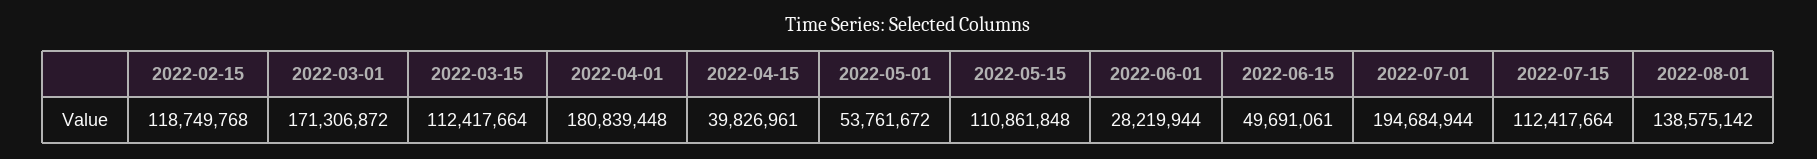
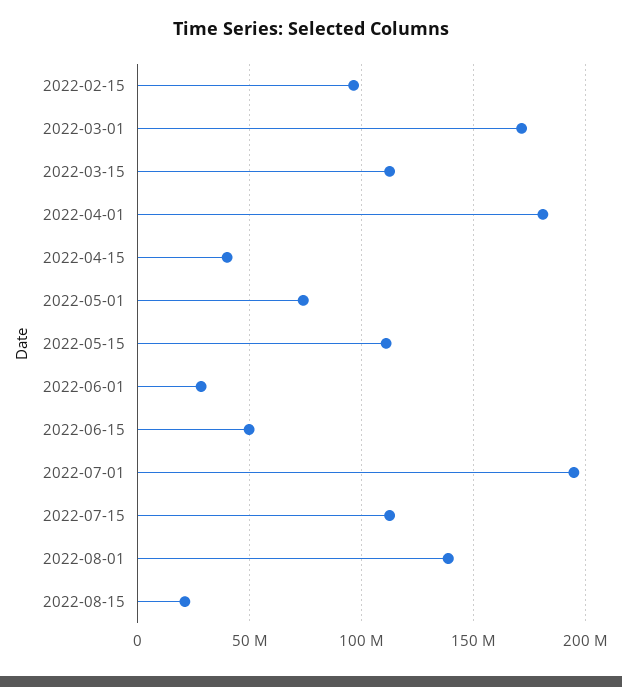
2022-02-15: 118749768 -> 95000000
2022-05-01: 53761672 -> 75000000
2022-08-15: none -> 20000000

